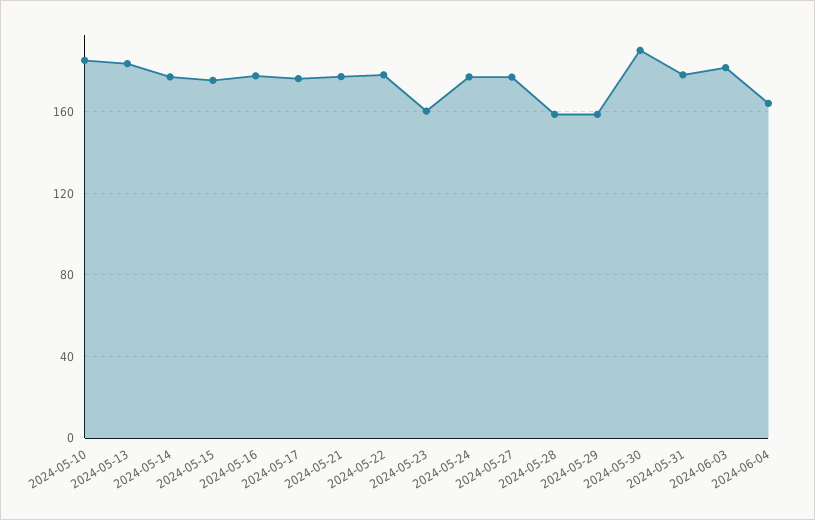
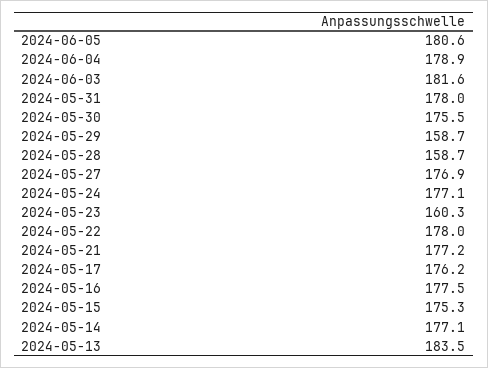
2024-05-10: 185 -> none
2024-05-30: 190 -> 175.5
2024-06-04: 165 -> 178.9
2024-06-05: none -> 180.6

